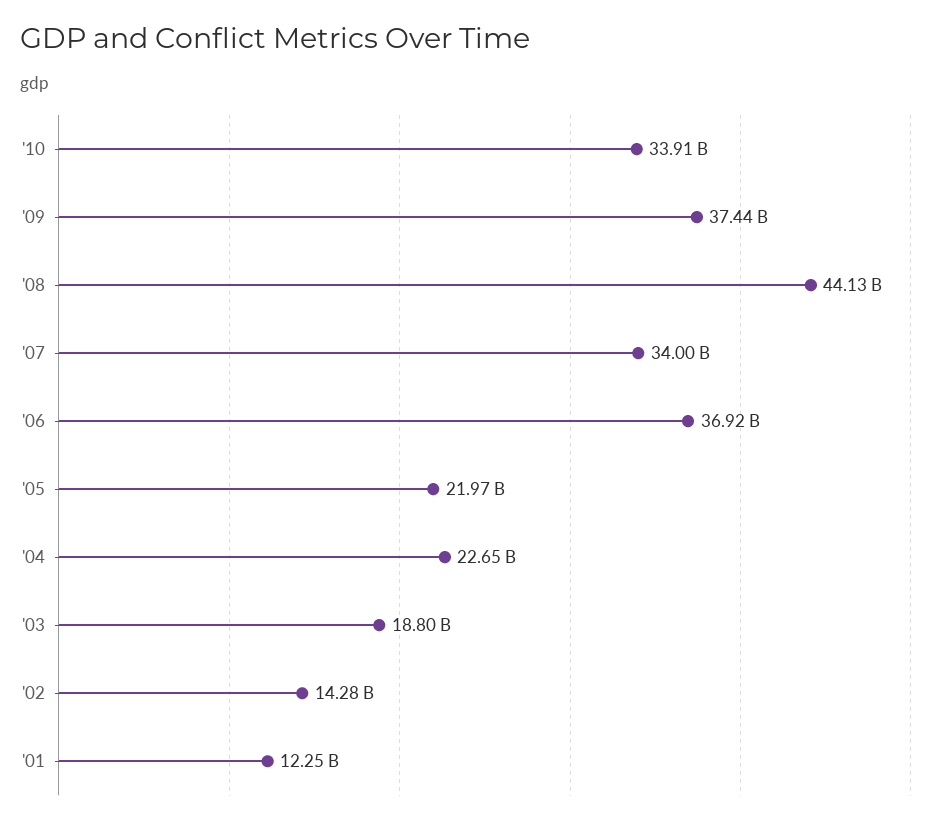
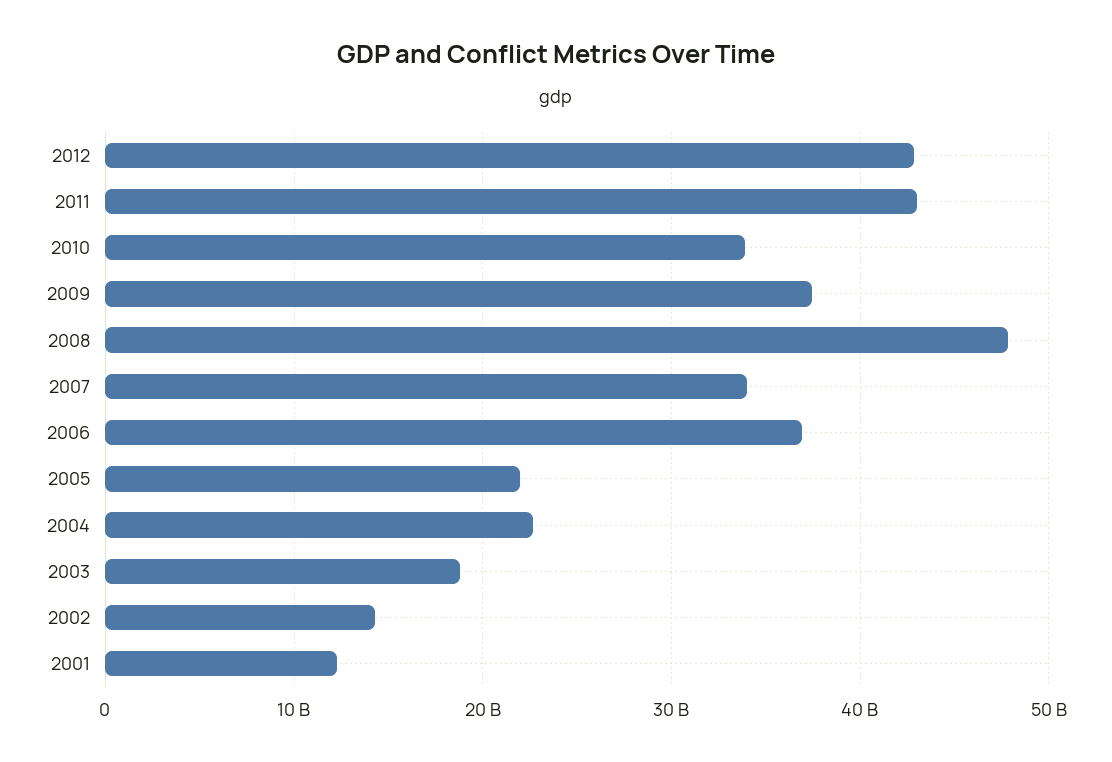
'08: 44130000000 -> 48000000000
2012: none -> 43000000000
2011: none -> 43000000000

